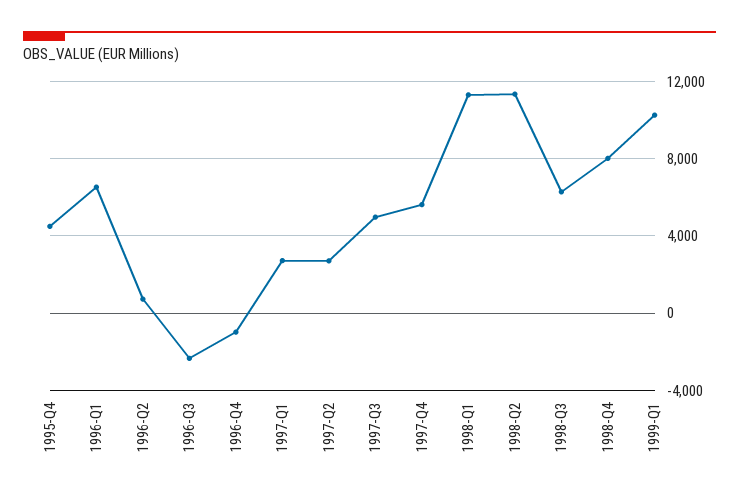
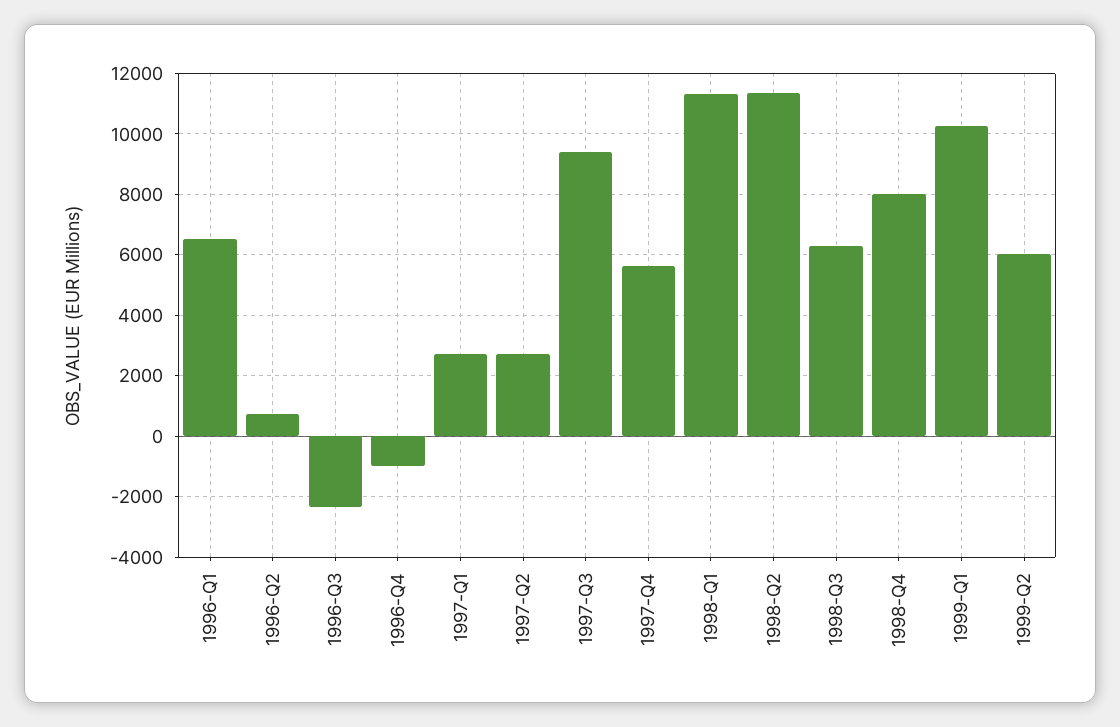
1995-Q4: 4500 -> none
1997-Q3: 5000 -> 9400
1999-Q2: none -> 6000

